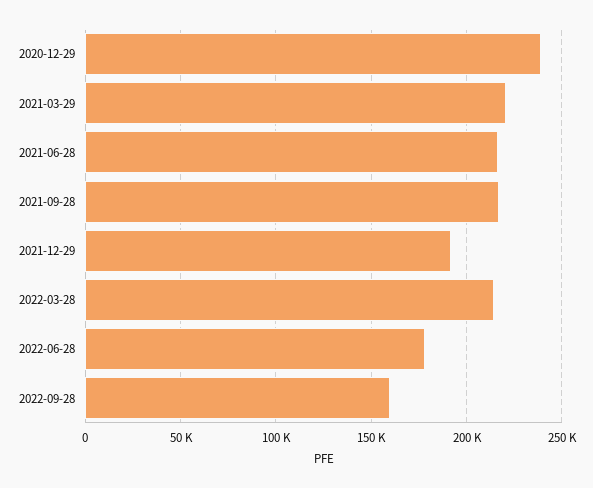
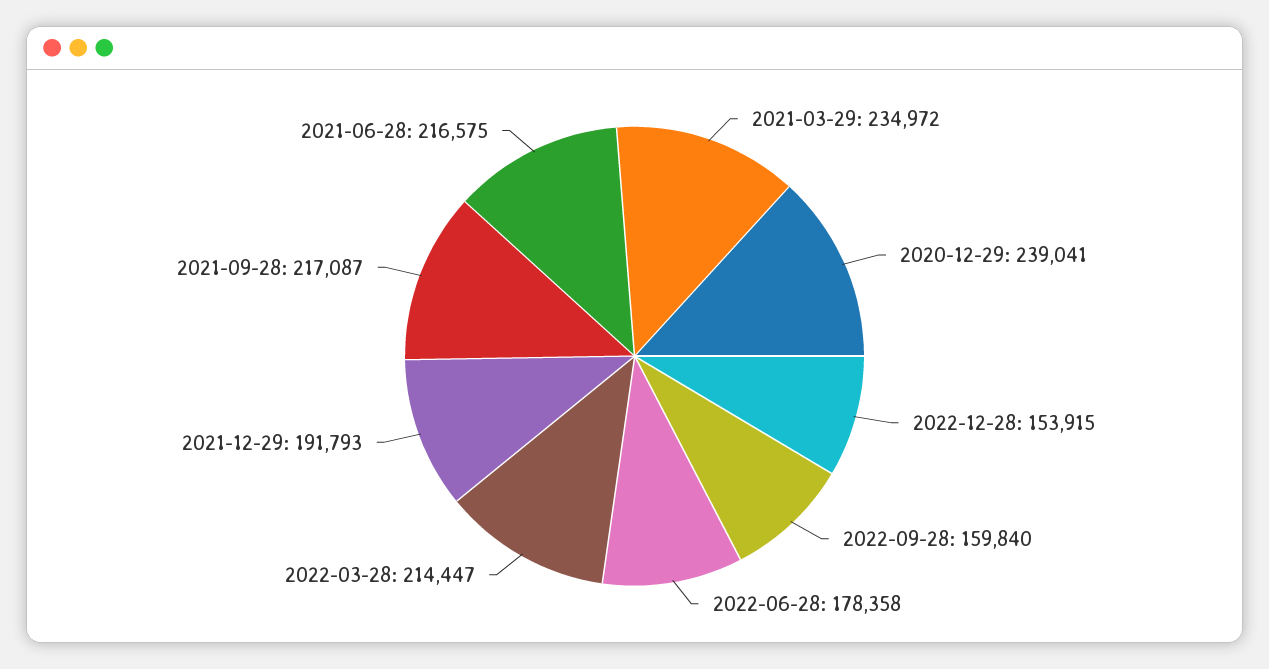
2021-03-29: 220000 -> 234972
2022-12-28: none -> 153915

